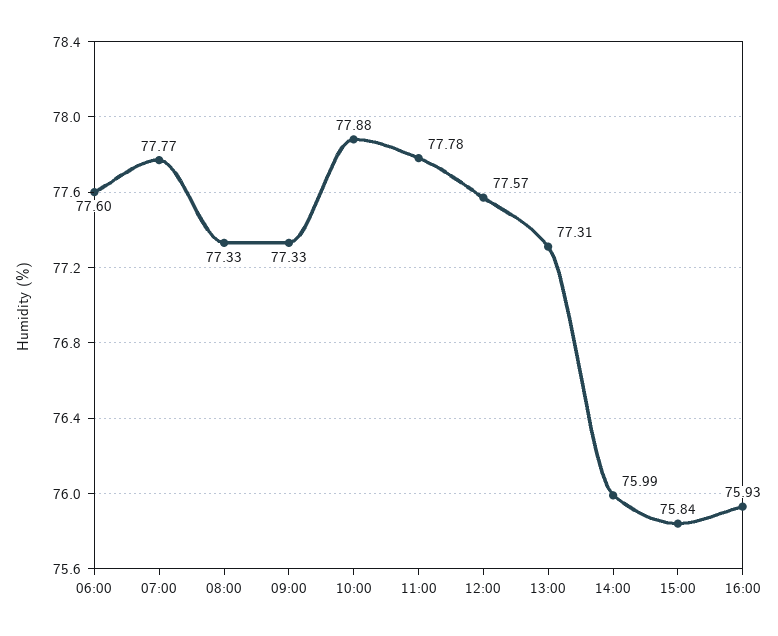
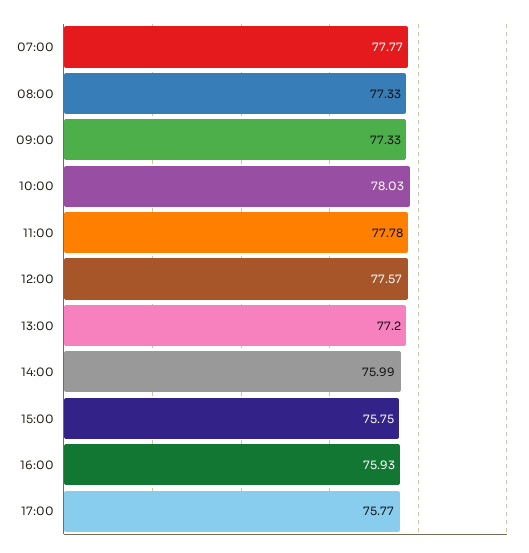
06:00: 77.6 -> none
10:00: 77.88 -> 78.03
13:00: 77.31 -> 77.2
15:00: 75.84 -> 75.75
17:00: none -> 75.77

